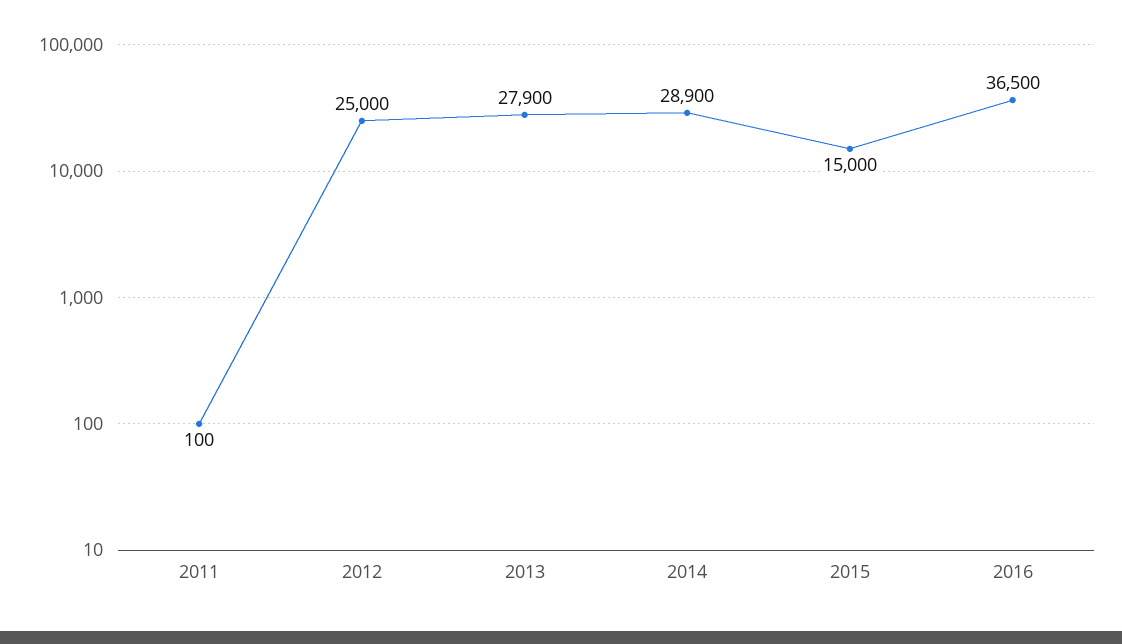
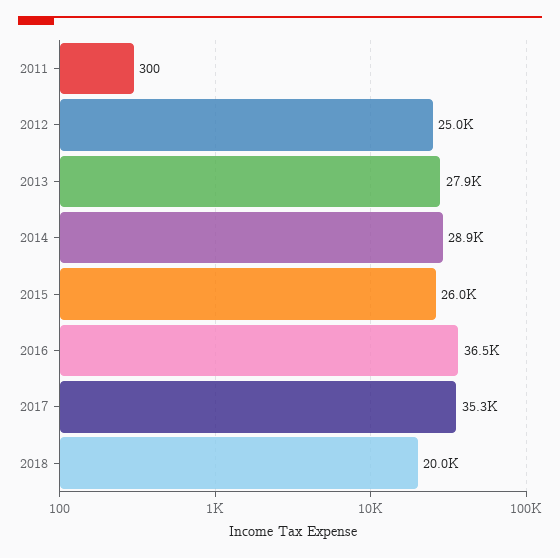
2011: 100 -> 300
2015: 15000 -> 26000
2017: none -> 35300
2018: none -> 20000

